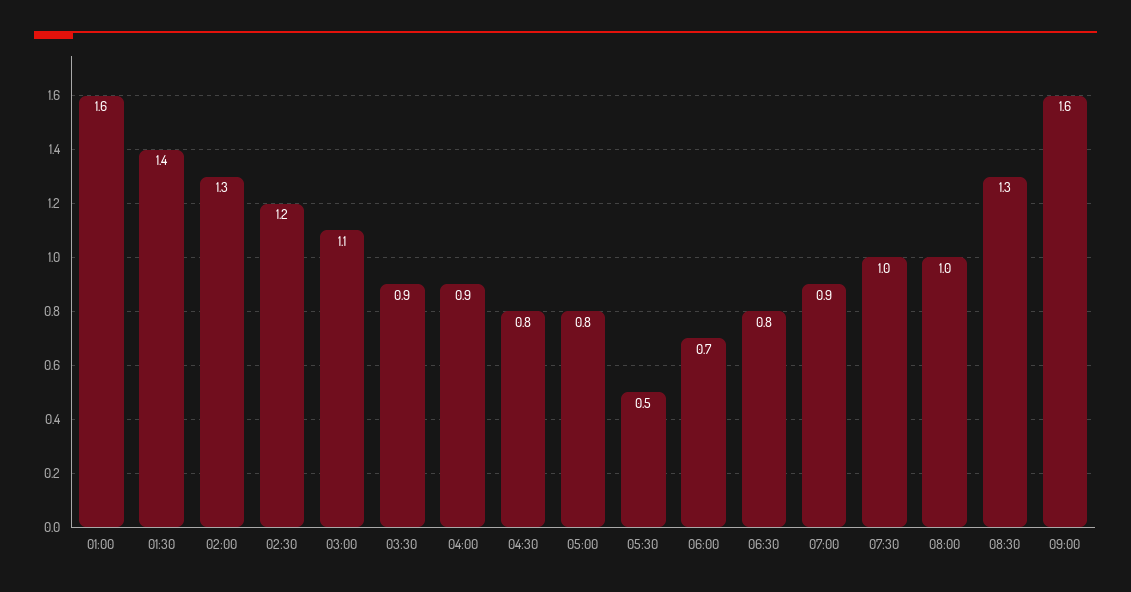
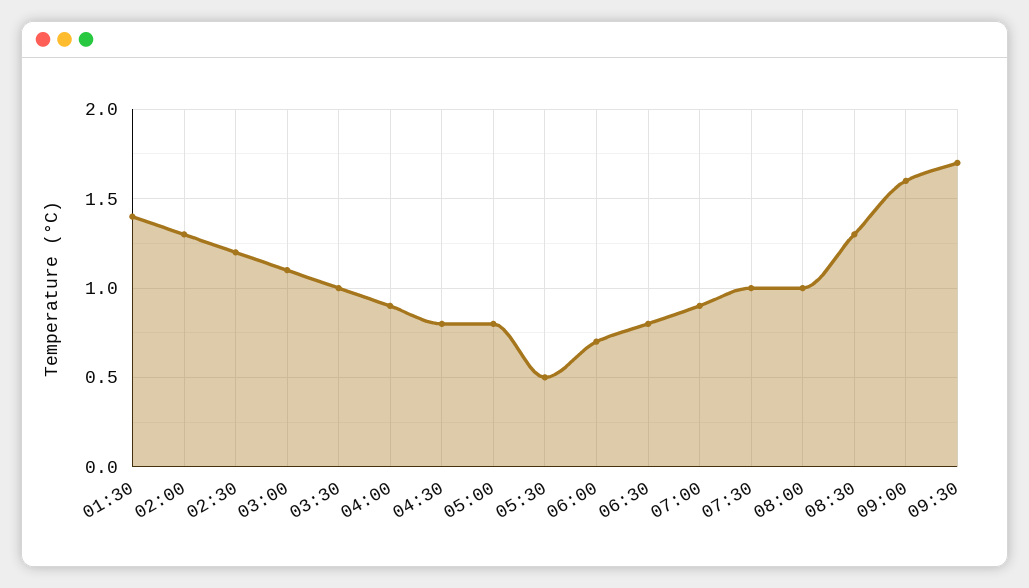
01:00: 1.6 -> none
03:30: 0.9 -> 1
09:30: none -> 1.7

